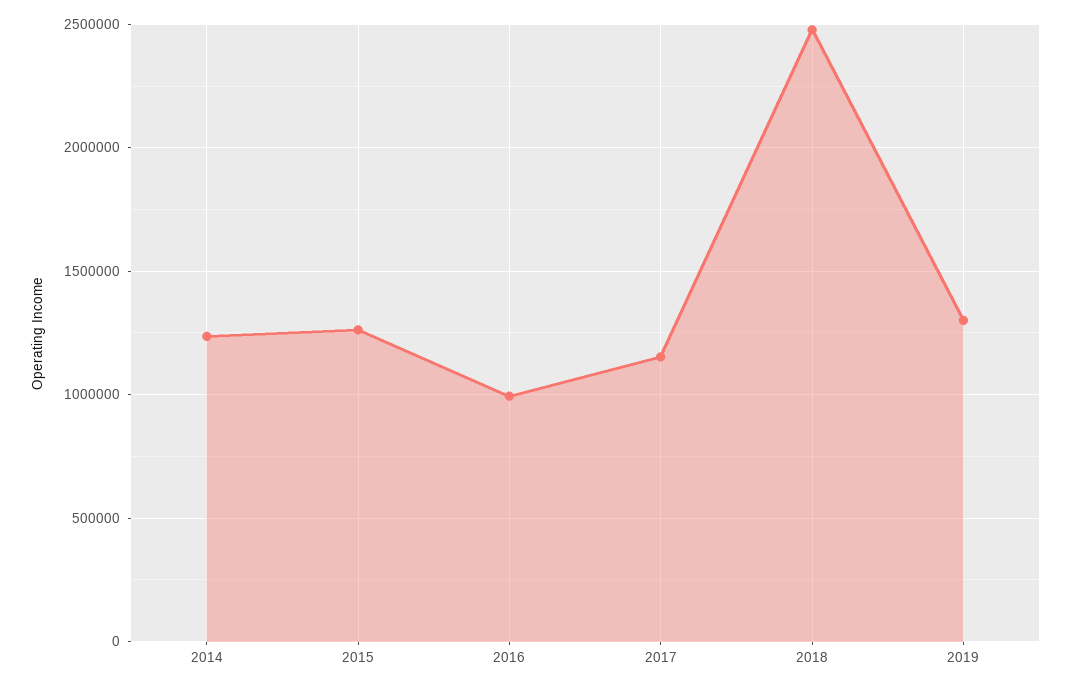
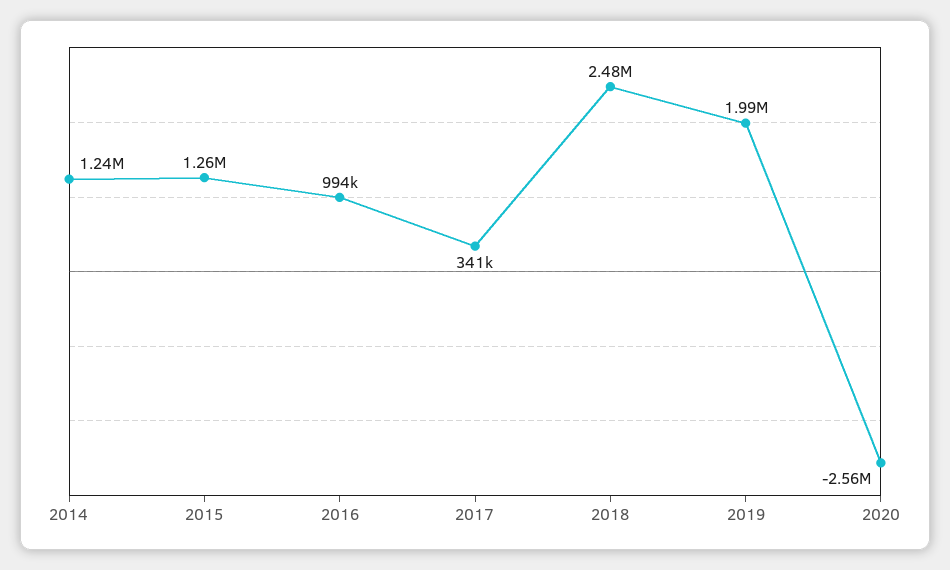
2017: 1150000 -> 341000
2019: 1300000 -> 1990000
2020: none -> -2560000

